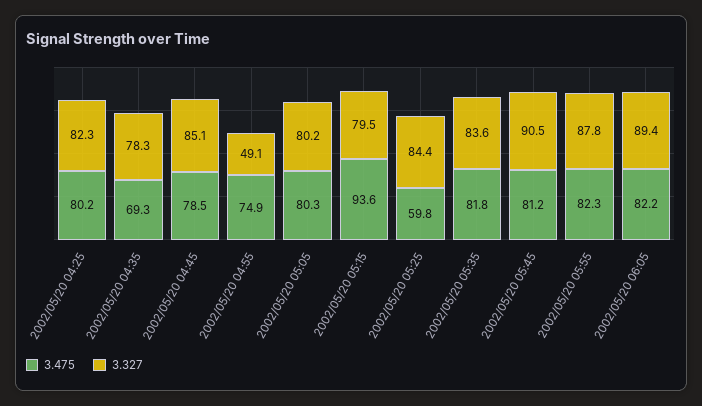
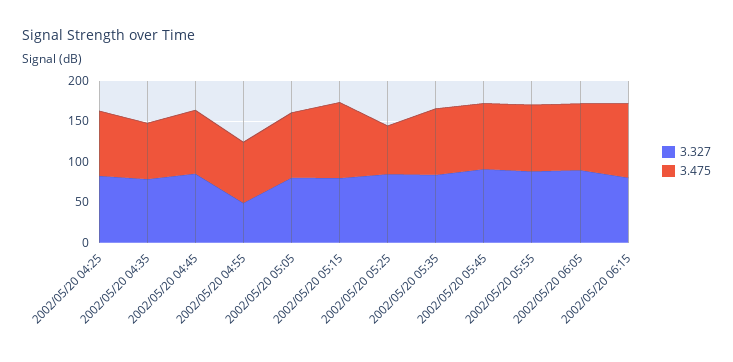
3.327, 2002/05/20 06:15: none -> 80
3.475, 2002/05/20 06:15: none -> 90

